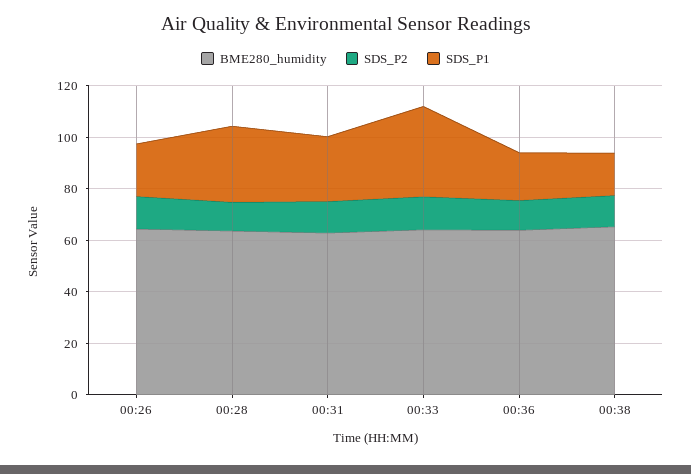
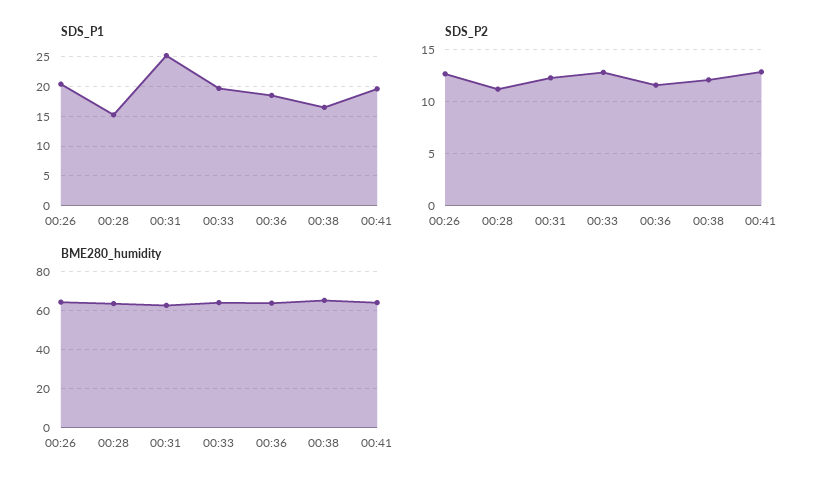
SDS_P1, 00:28: 30 -> 15
SDS_P1, 00:33: 35 -> 20
SDS_P1, 00:41: none -> 20
SDS_P2, 00:41: none -> 13
BME280_humidity, 00:41: none -> 65

